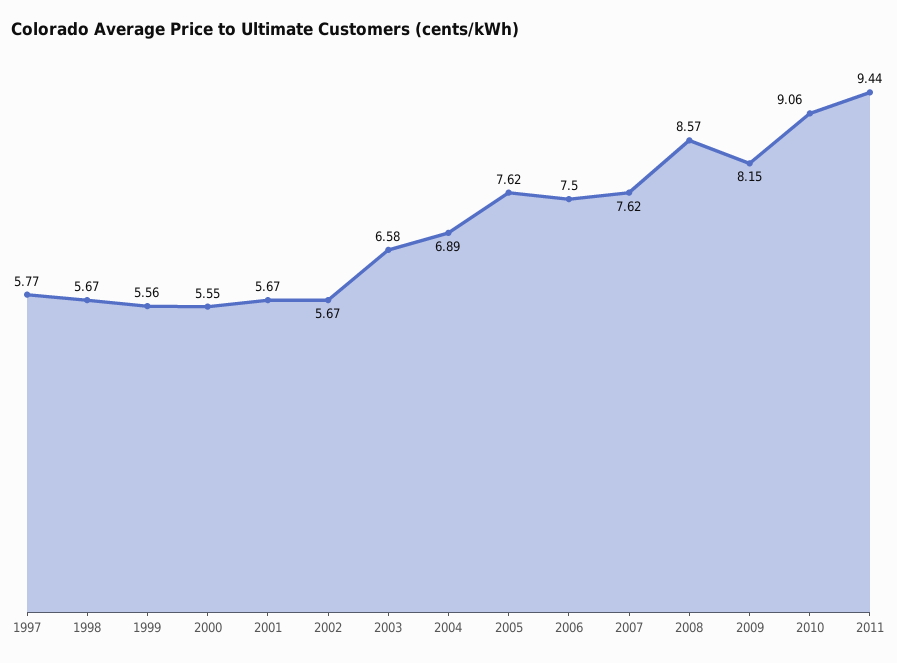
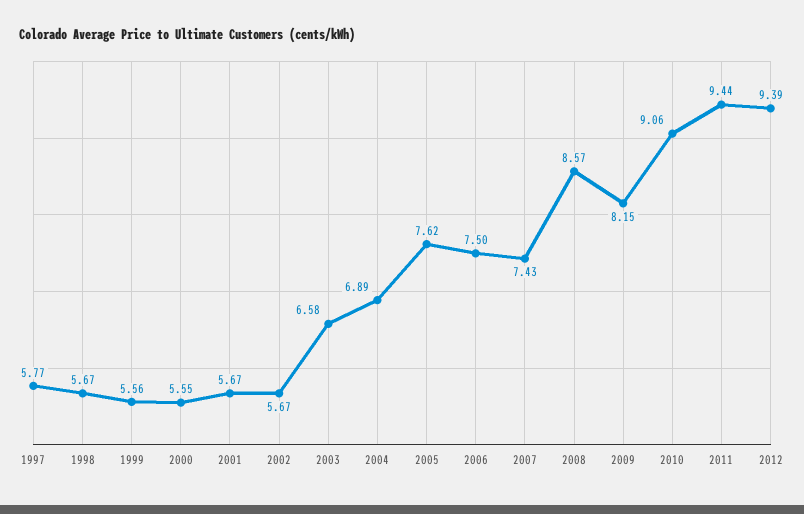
2007: 7.62 -> 7.43
2012: none -> 9.39

